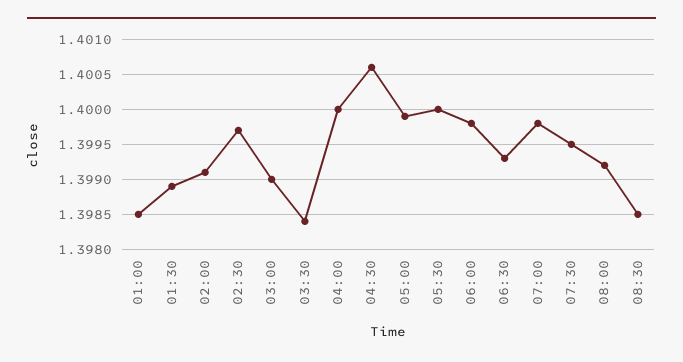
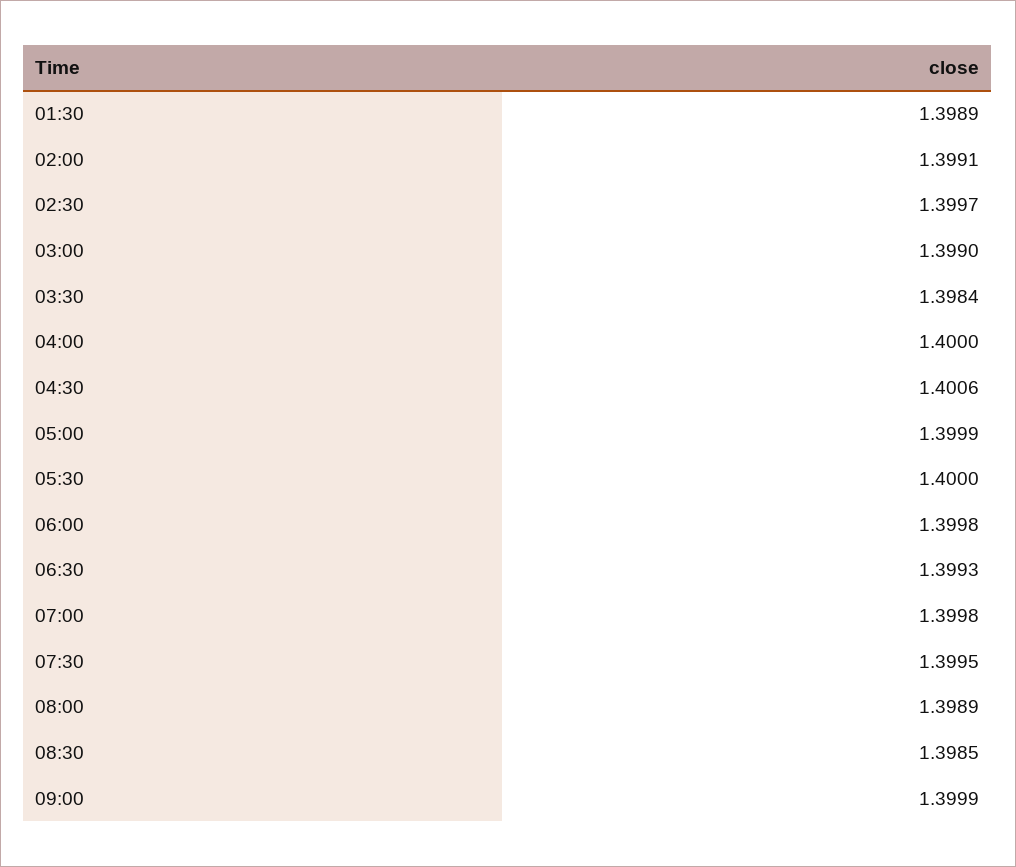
01:00: 1.3985 -> none
08:00: 1.3992 -> 1.3989
09:00: none -> 1.3999

